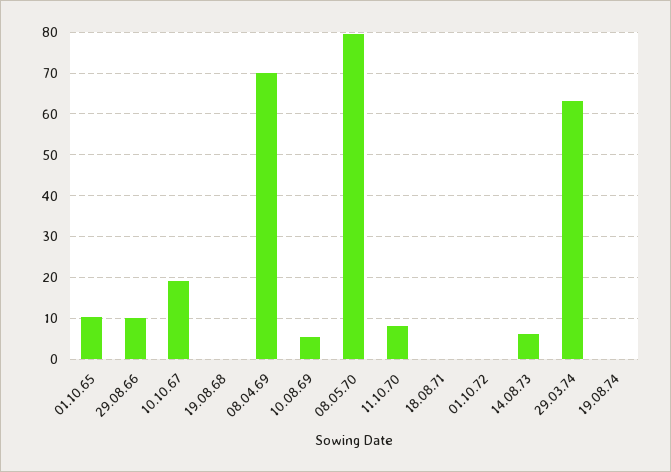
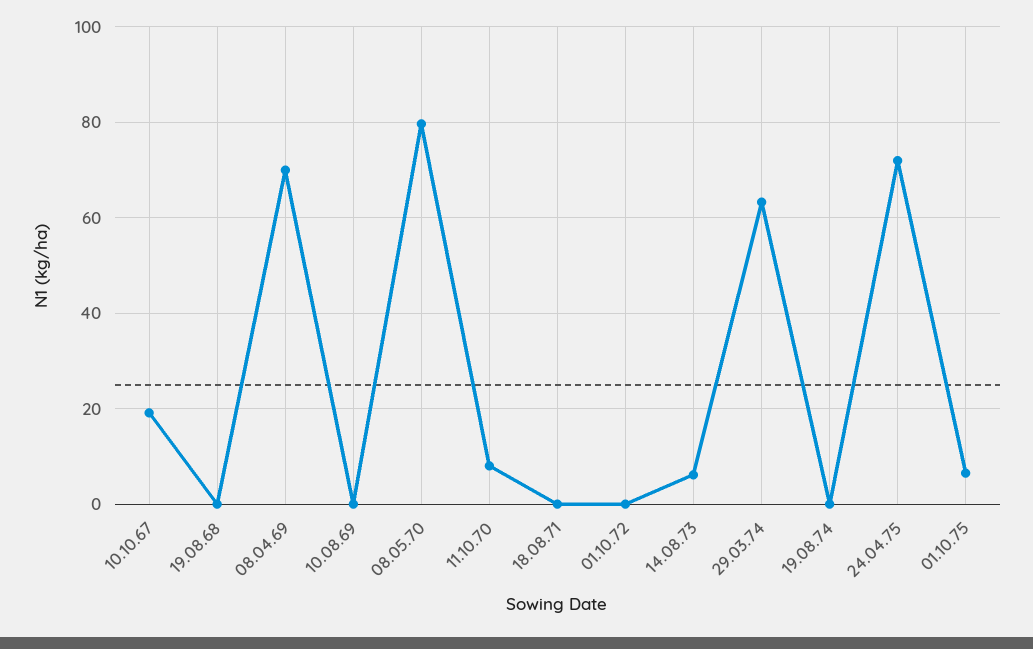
01.10.65: 10 -> none
29.08.66: 10 -> none
10.08.69: 6 -> 0
24.04.75: none -> 72
01.10.75: none -> 6

